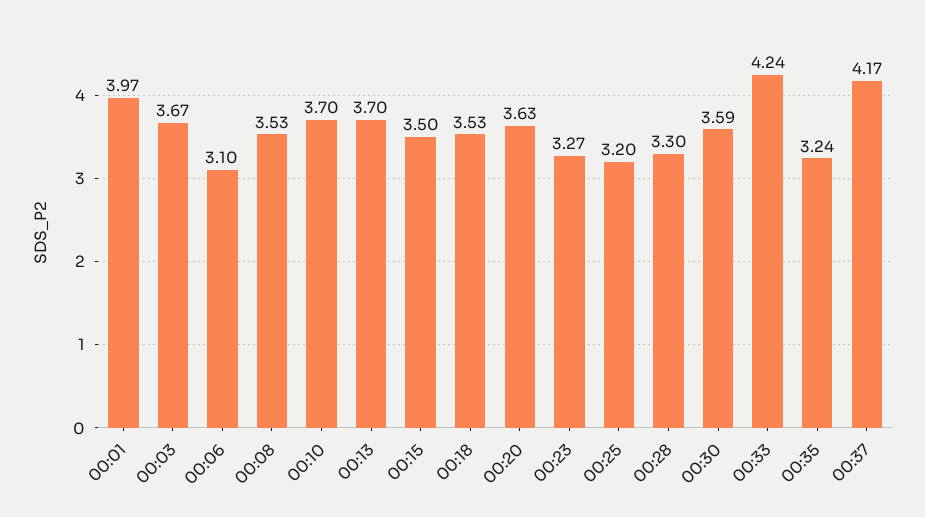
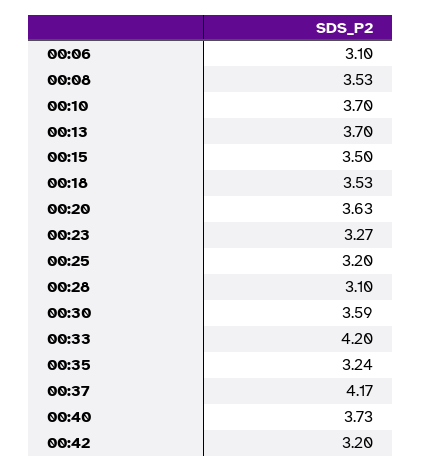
00:01: 3.97 -> none
00:03: 3.67 -> none
00:28: 3.3 -> 3.1
00:33: 4.24 -> 4.2
00:40: none -> 3.73
00:42: none -> 3.2

